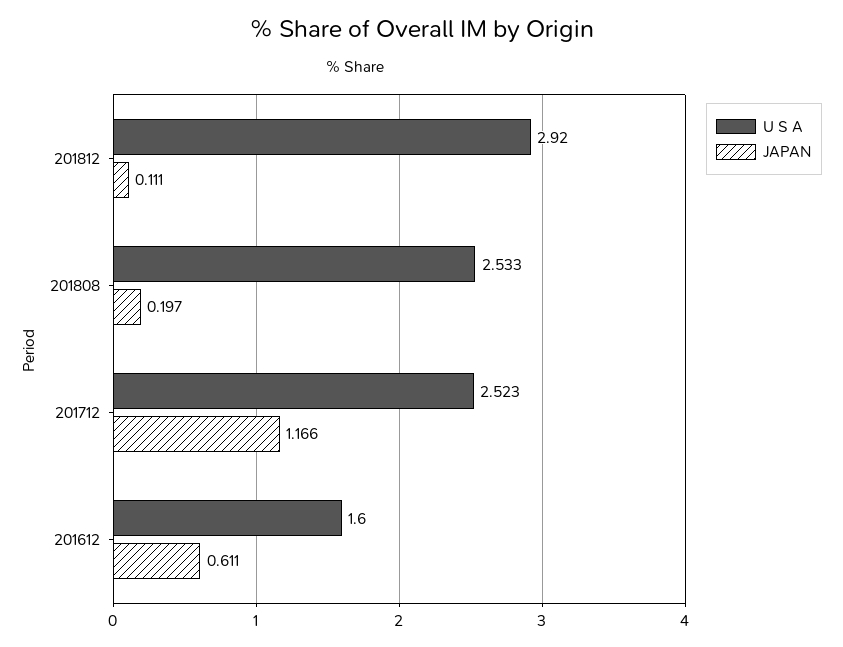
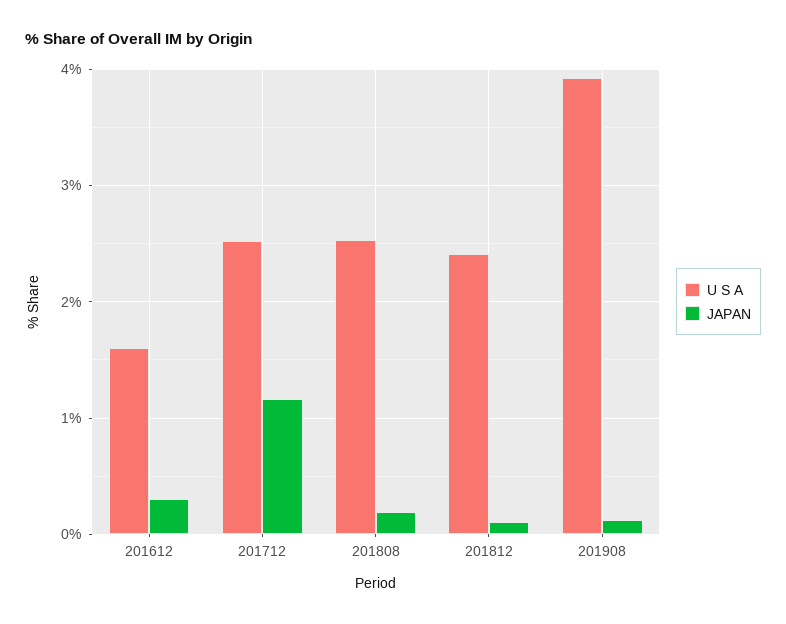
U S A, 201812: 2.92 -> 2.4
JAPAN, 201612: 0.611 -> 0.3
U S A, 201908: none -> 3.9
JAPAN, 201908: none -> 0.1

